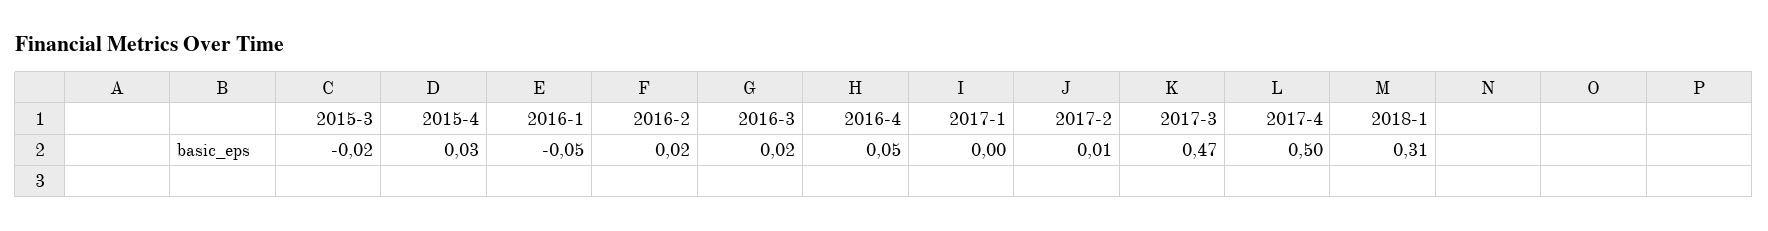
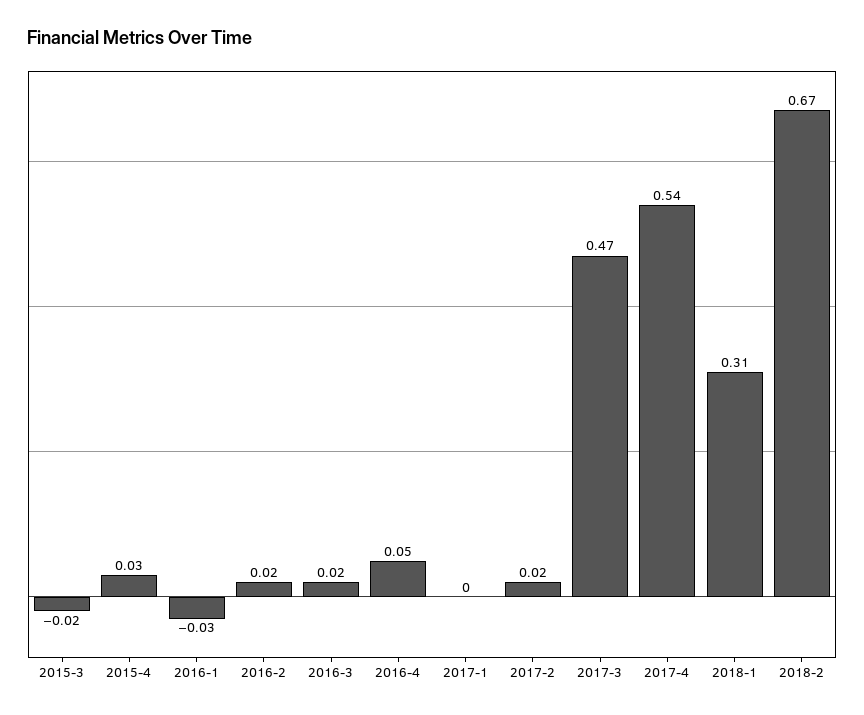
2016-1: -0.05 -> -0.03
2017-2: 0.01 -> 0.02
2017-4: 0.5 -> 0.54
2018-2: none -> 0.67

